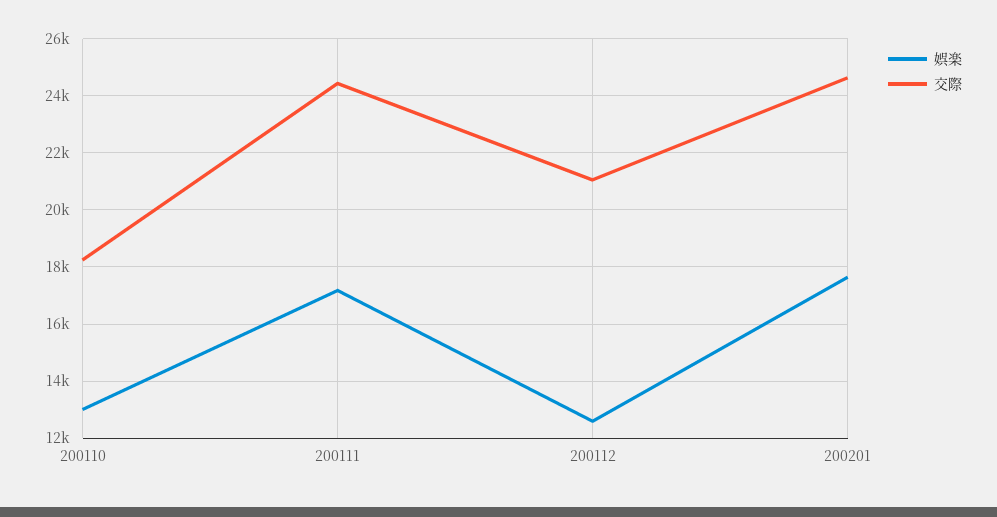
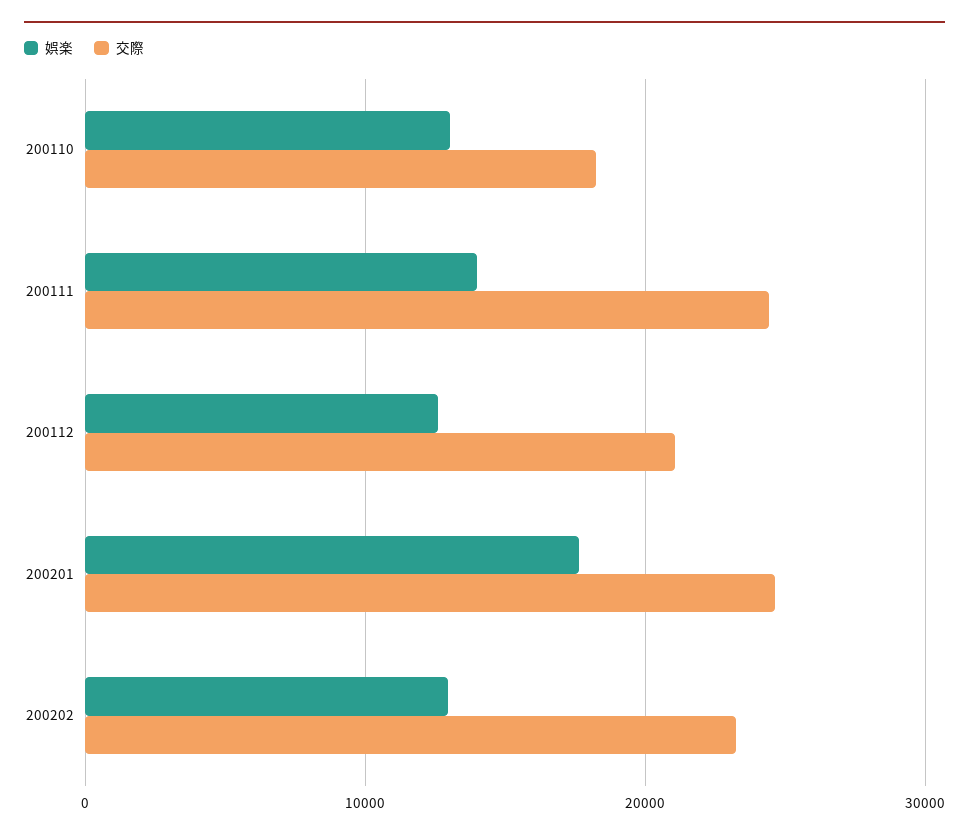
娯楽, 200111: 17250 -> 14000
娯楽, 200202: none -> 13000
交際, 200202: none -> 23000

